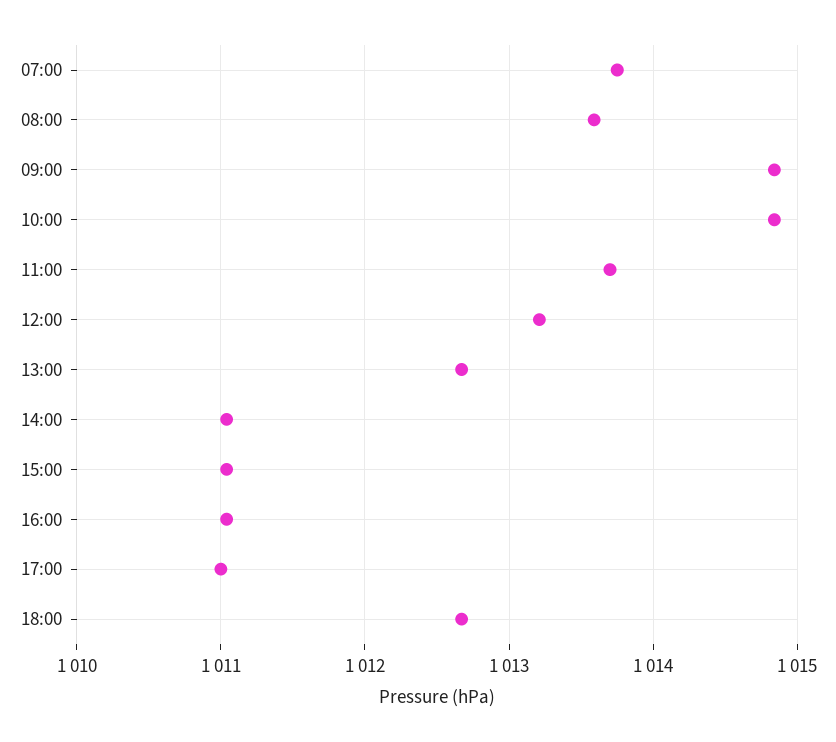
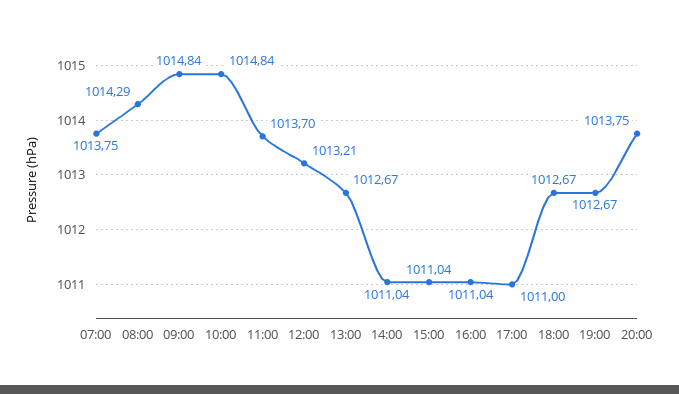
08:00: 1013.6 -> 1014.29
19:00: none -> 1012.67
20:00: none -> 1013.75

